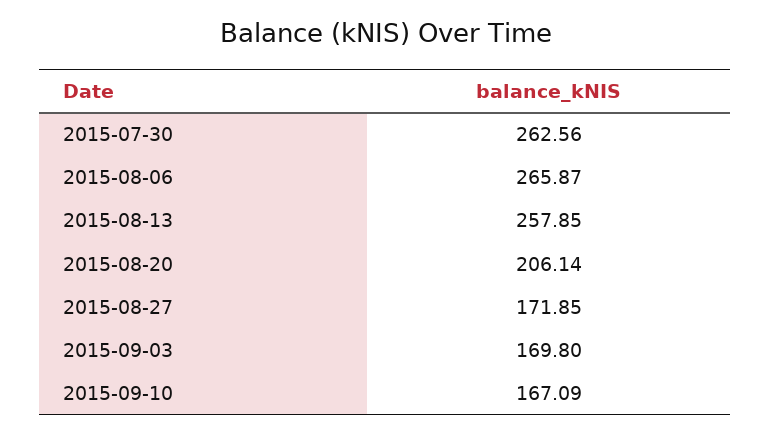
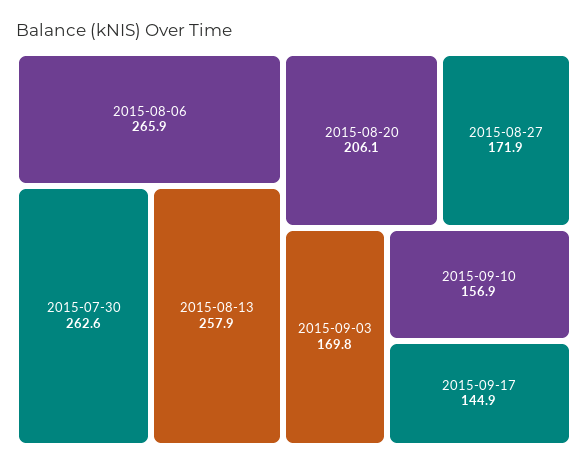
2015-09-10: 167.09 -> 156.9
2015-09-17: none -> 144.9

